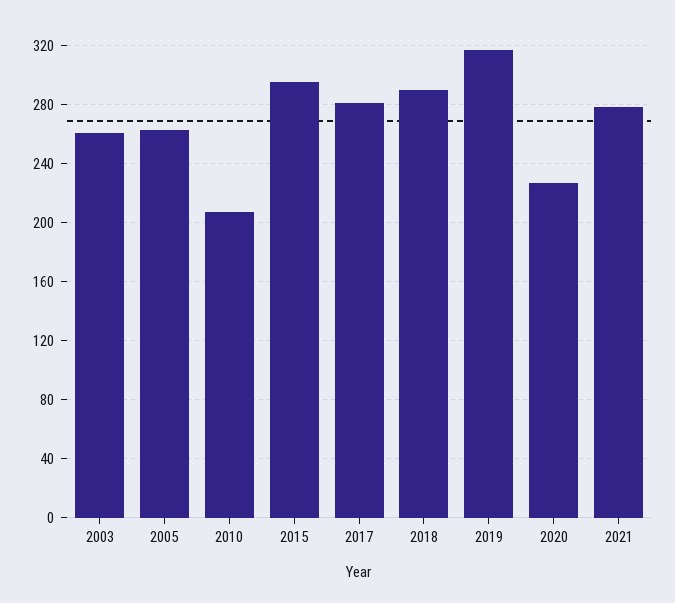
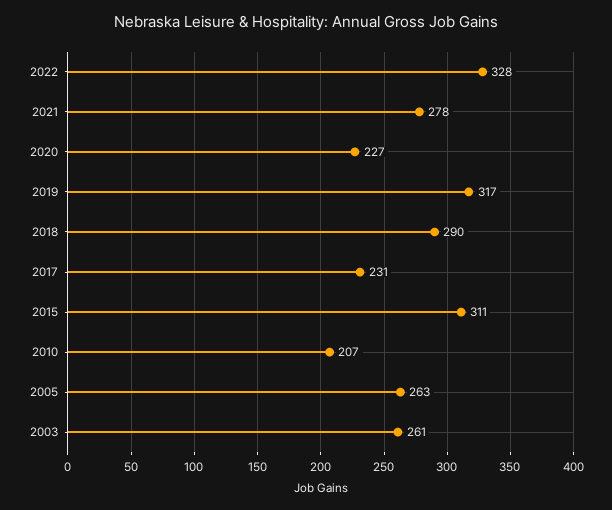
2015: 295 -> 311
2017: 280 -> 231
2022: none -> 328

